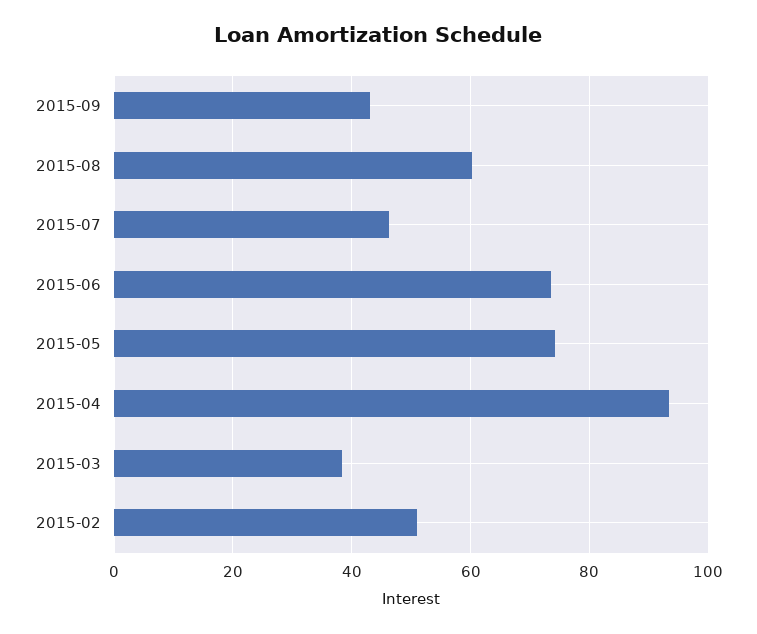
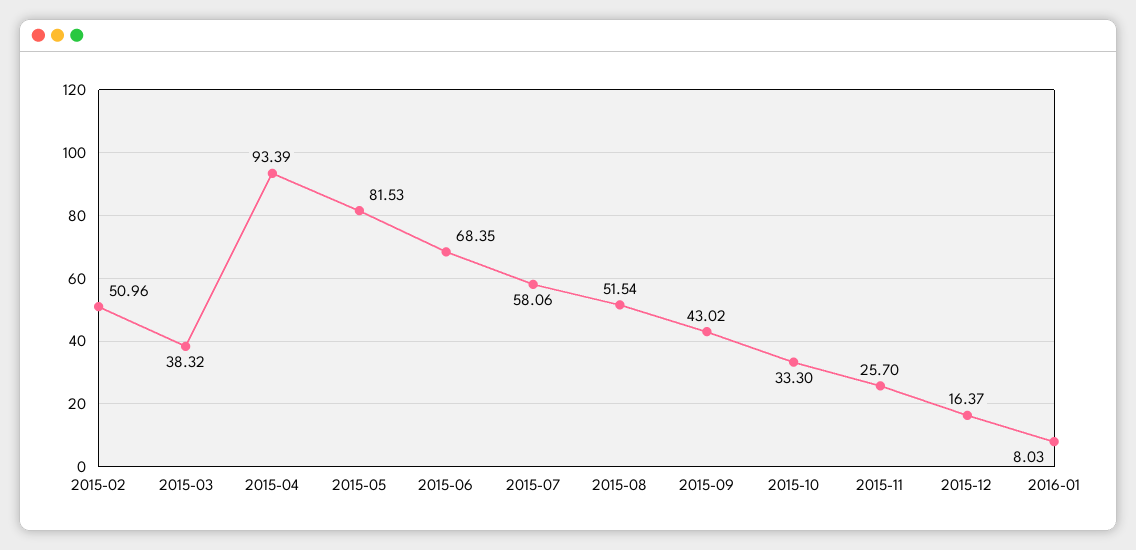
2015-08: 60 -> 51.54
2015-07: 46 -> 58.06
2015-06: 74 -> 68.35
2015-05: 74 -> 81.53
2015-10: none -> 33.3
2015-11: none -> 25.7
2015-12: none -> 16.37
2016-01: none -> 8.03

